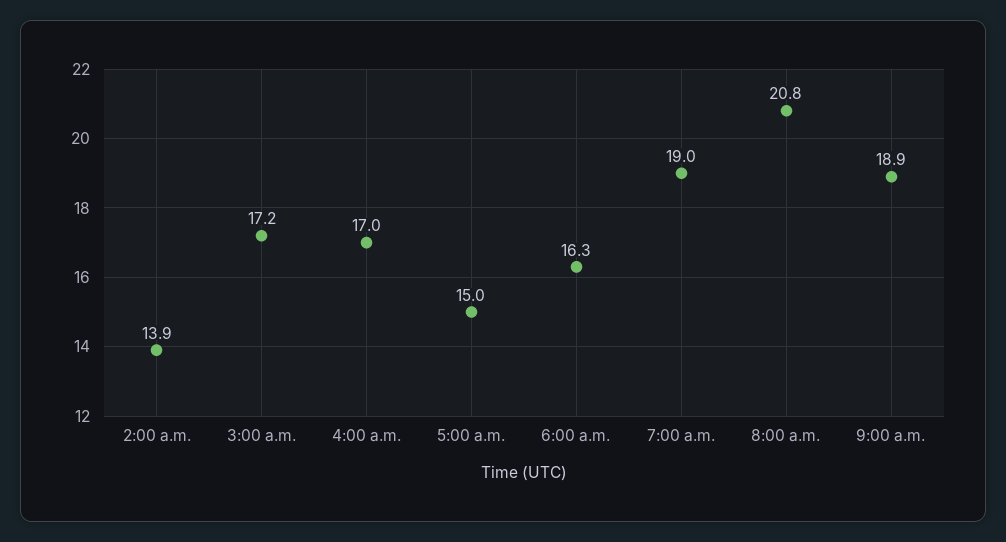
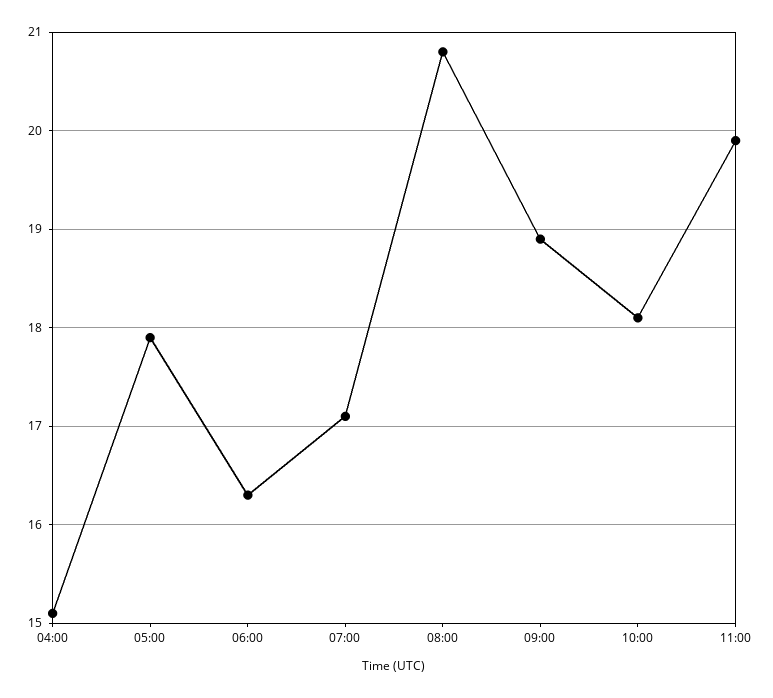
2:00 a.m.: 13.9 -> none
3:00 a.m.: 17.2 -> none
4:00 a.m.: 17 -> 15.1
5:00 a.m.: 15 -> 17.9
7:00 a.m.: 19 -> 17.1
10:00: none -> 18.1
11:00: none -> 19.9

